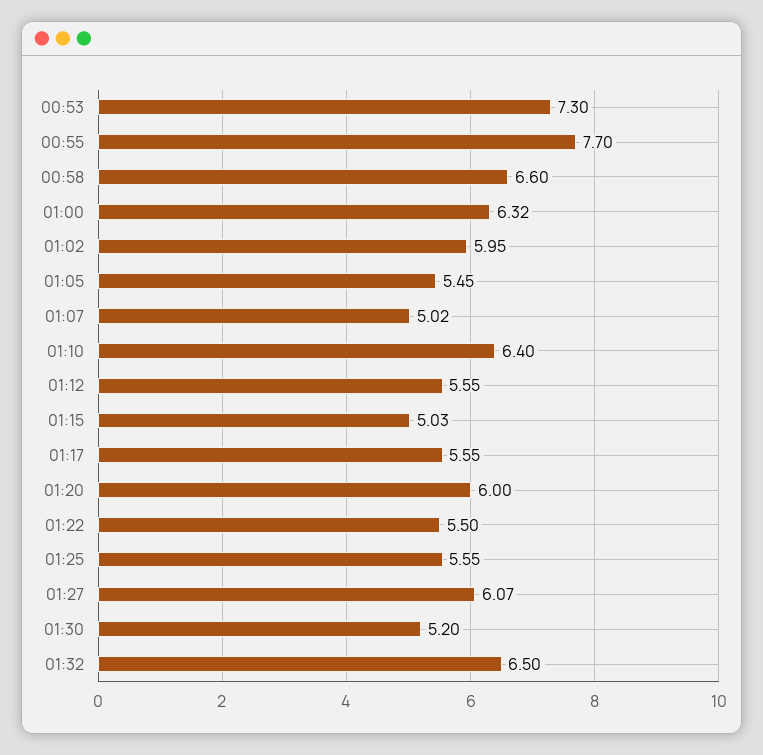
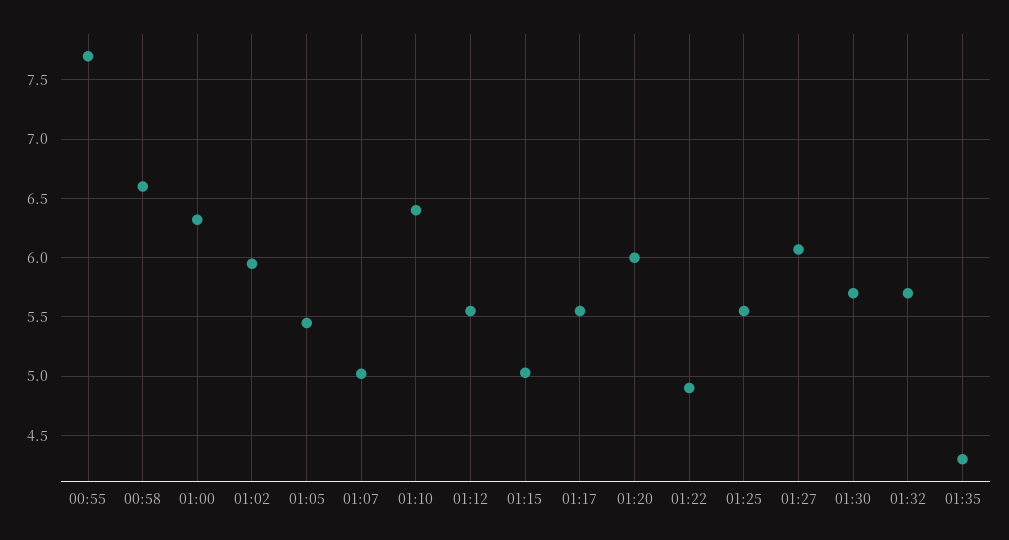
00:53: 7.3 -> none
01:22: 5.5 -> 4.9
01:30: 5.2 -> 5.7
01:32: 6.5 -> 5.7
01:35: none -> 4.3

